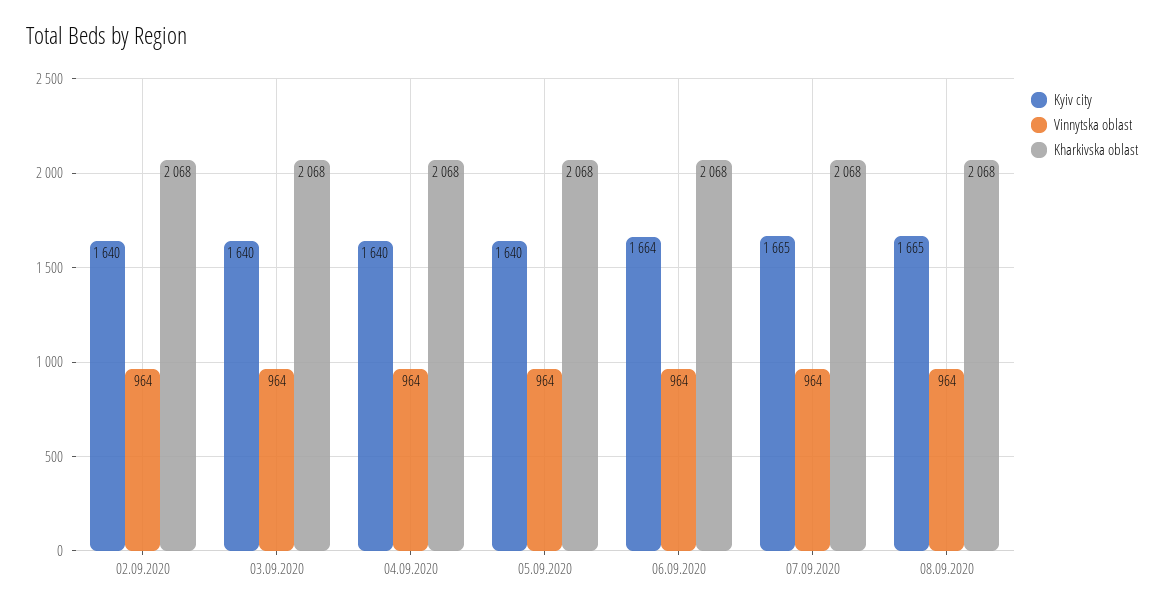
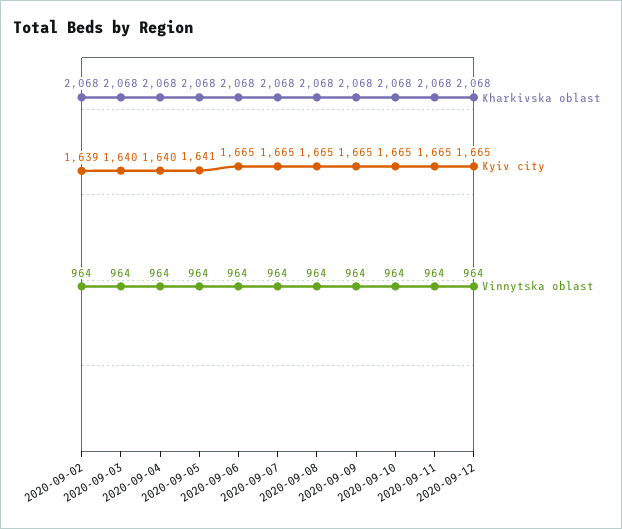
Kyiv city, 02.09.2020: 1640 -> 1639
Kyiv city, 05.09.2020: 1640 -> 1641
Kyiv city, 06.09.2020: 1664 -> 1665
Kharkivska oblast, 2020-09-09: none -> 2068
Kyiv city, 2020-09-09: none -> 1665
Vinnytska oblast, 2020-09-09: none -> 964
Kharkivska oblast, 2020-09-10: none -> 2068
Kyiv city, 2020-09-10: none -> 1665
Vinnytska oblast, 2020-09-10: none -> 964
Kharkivska oblast, 2020-09-11: none -> 2068
Kyiv city, 2020-09-11: none -> 1665
Vinnytska oblast, 2020-09-11: none -> 964
Kharkivska oblast, 2020-09-12: none -> 2068
Kyiv city, 2020-09-12: none -> 1665
Vinnytska oblast, 2020-09-12: none -> 964

